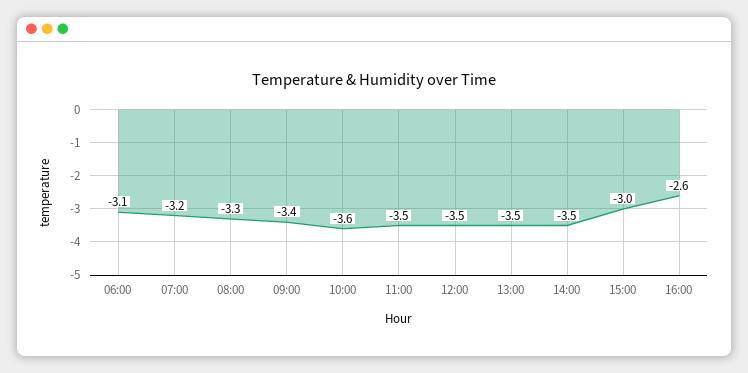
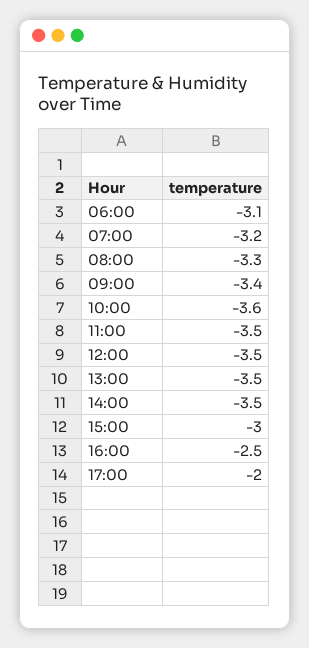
16:00: -2.6 -> -2.5
17:00: none -> -2

